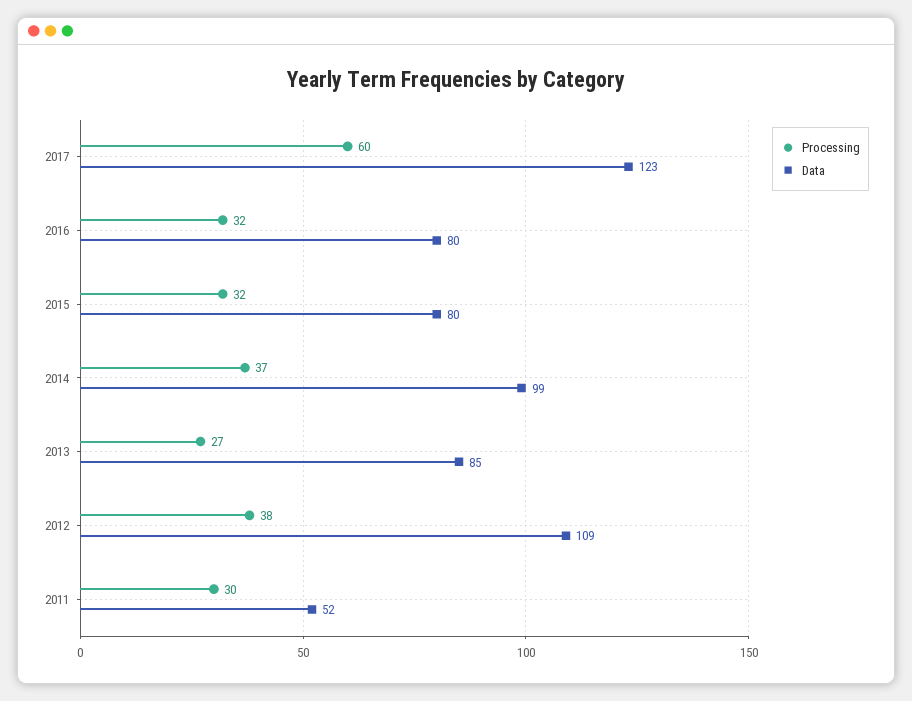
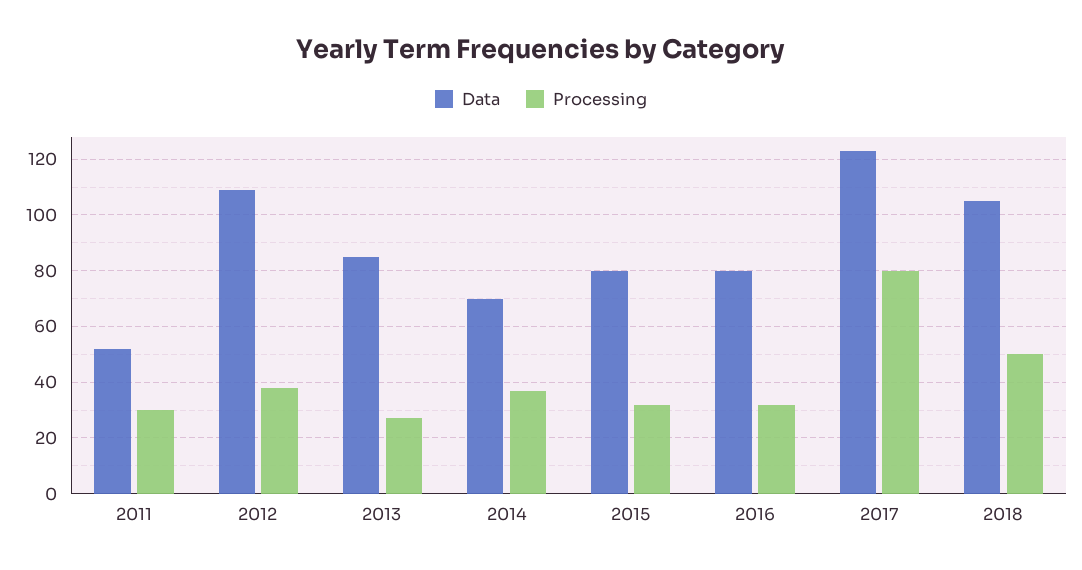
Processing, 2017: 60 -> 80
Data, 2014: 99 -> 70
Data, 2018: none -> 105
Processing, 2018: none -> 50

